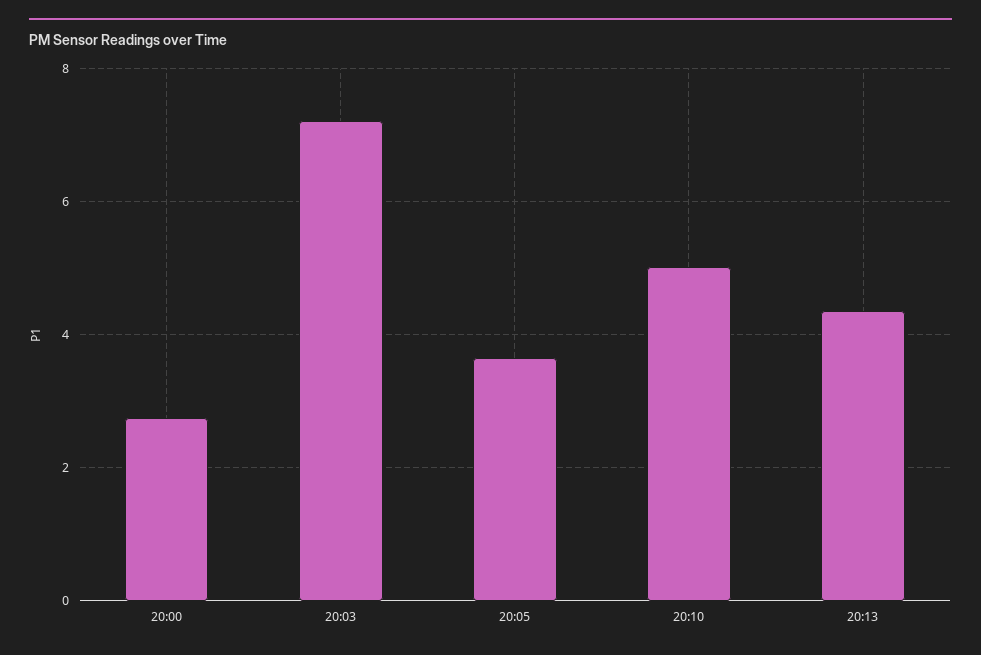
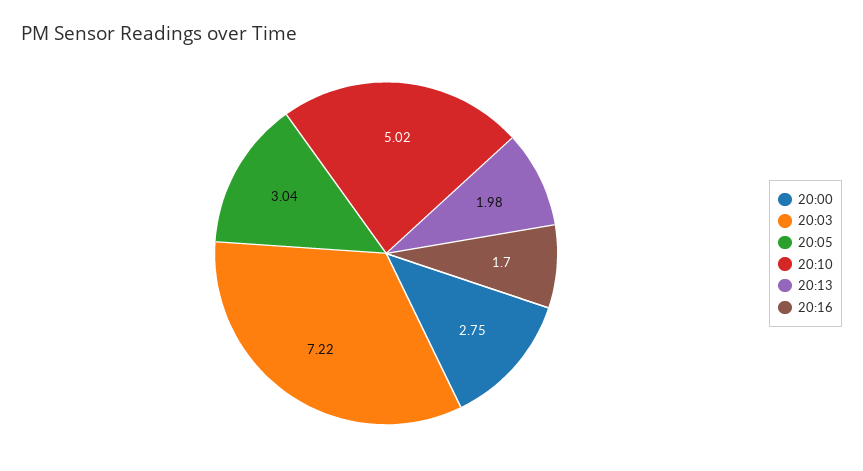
20:05: 3.6 -> 3.04
20:13: 4.4 -> 1.98
20:16: none -> 1.7

